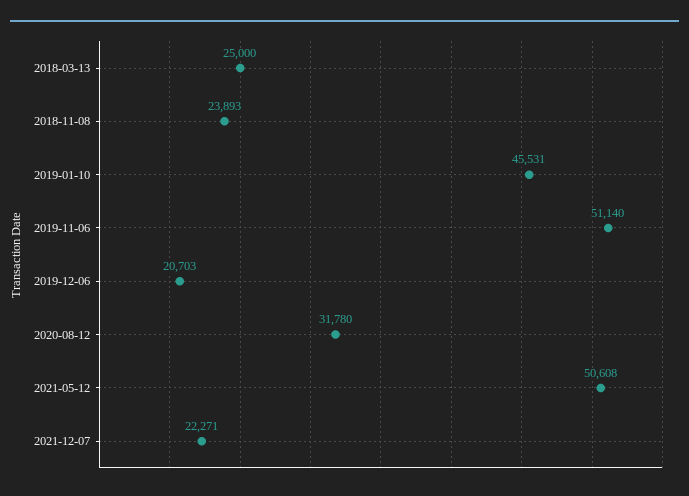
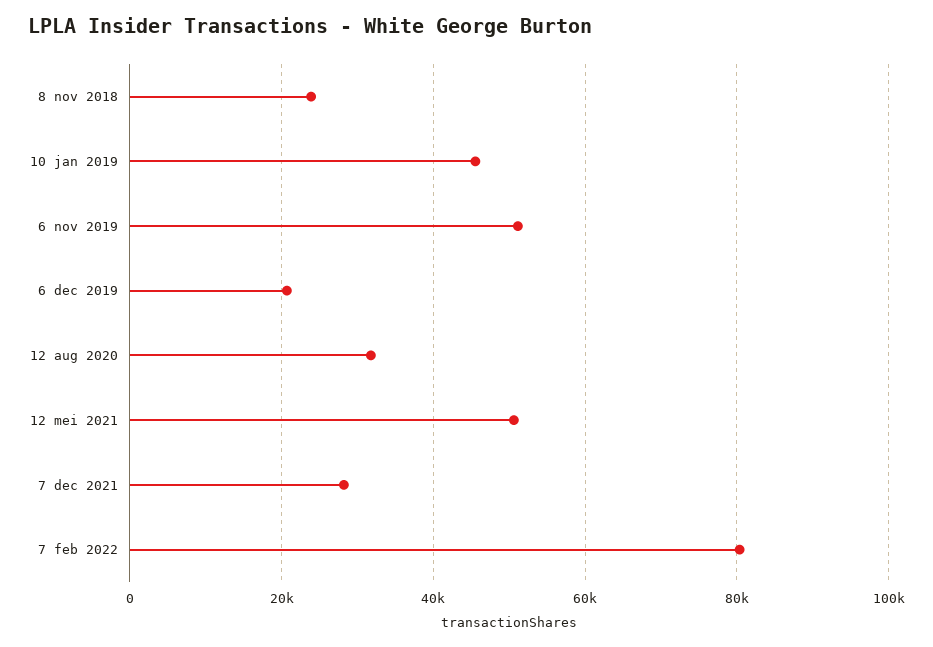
2018-03-13: 25000 -> none
2021-12-07: 22271 -> 28000
7 feb 2022: none -> 80000

